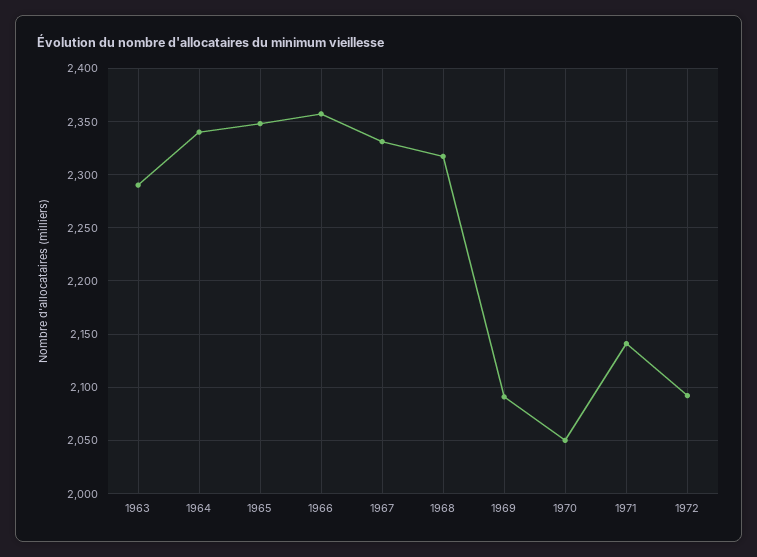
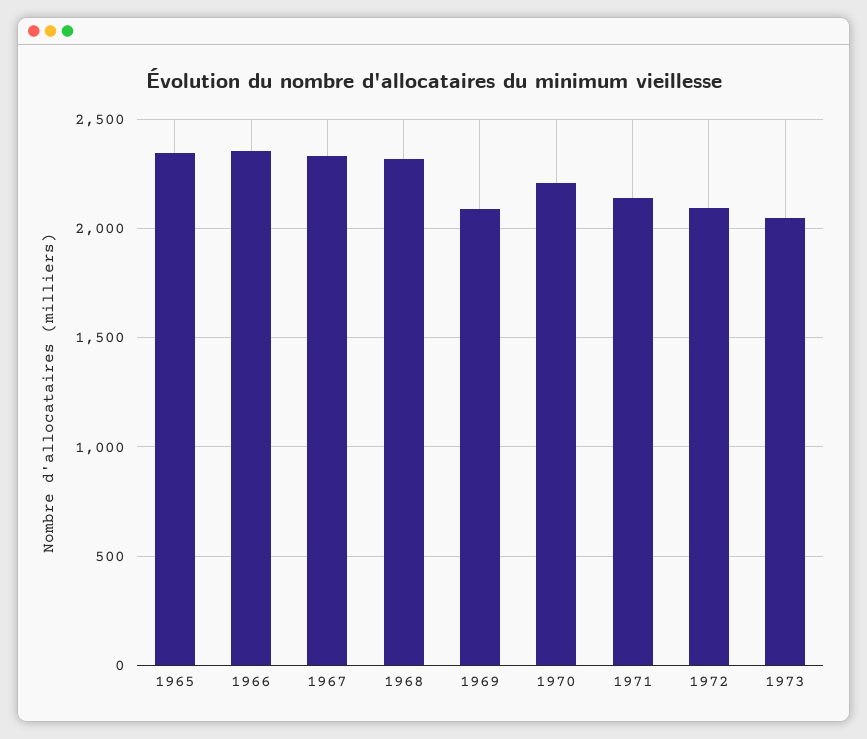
1963: 2290 -> none
1964: 2340 -> none
1970: 2050 -> 2200
1973: none -> 2050

